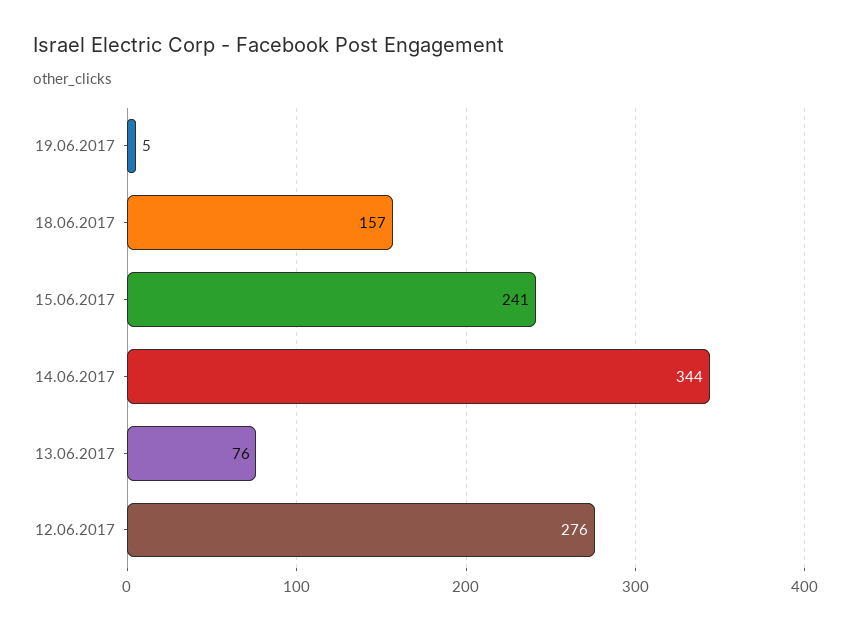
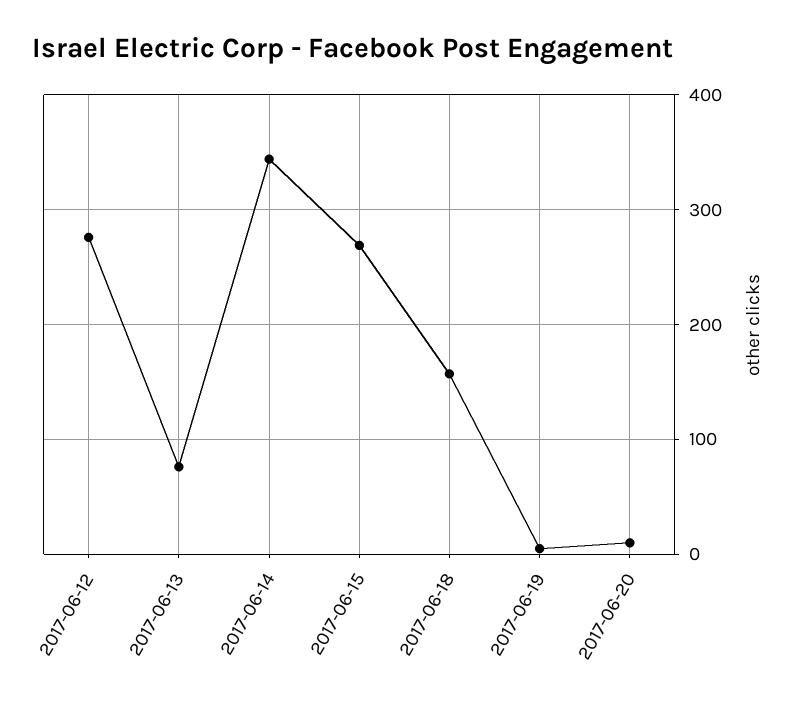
15.06.2017: 241 -> 270
2017-06-20: none -> 10

